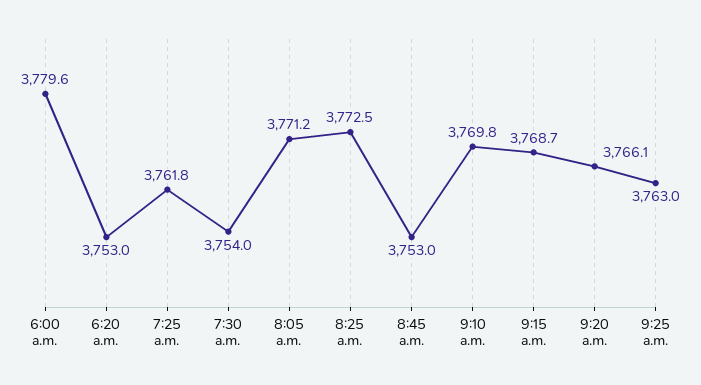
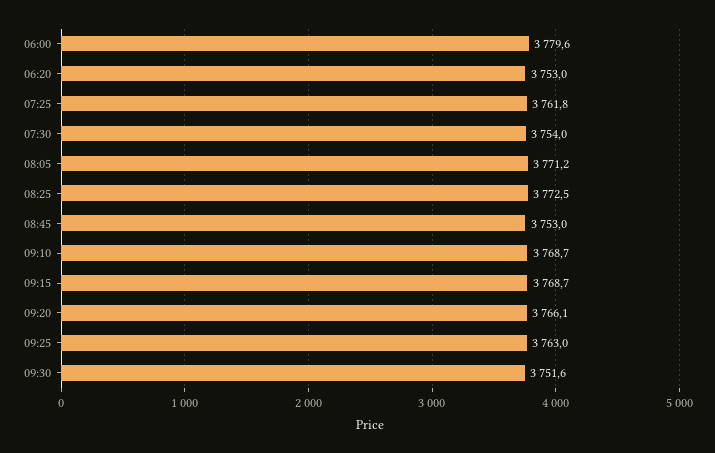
9:10 a.m.: 3769.8 -> 3768.7
09:30: none -> 3751.6

